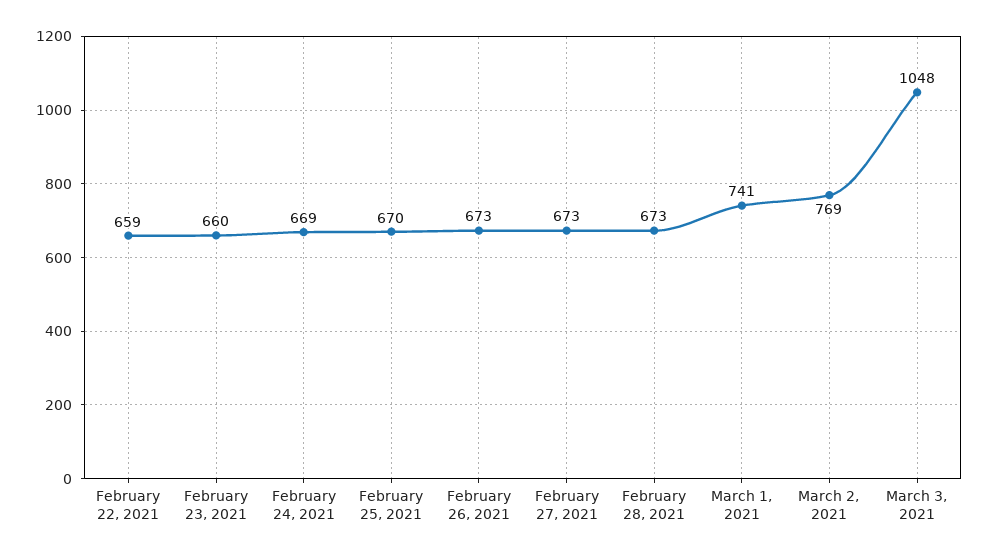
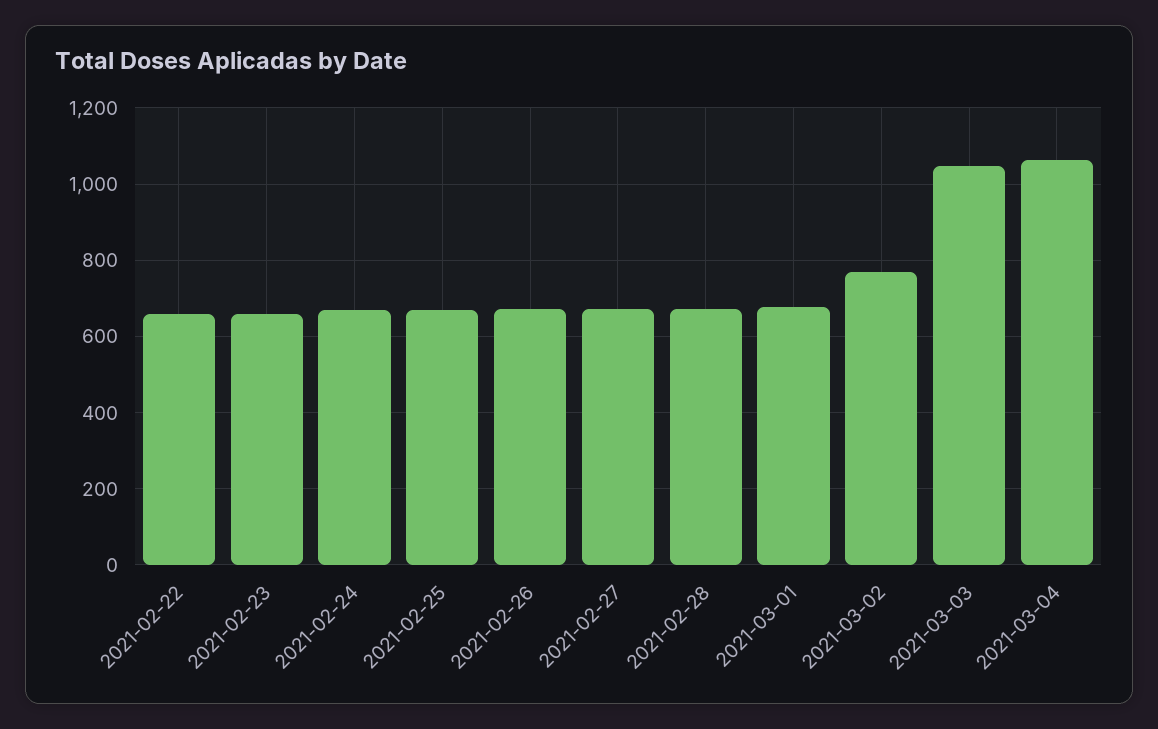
March 1, 2021: 741 -> 680
2021-03-04: none -> 1060

